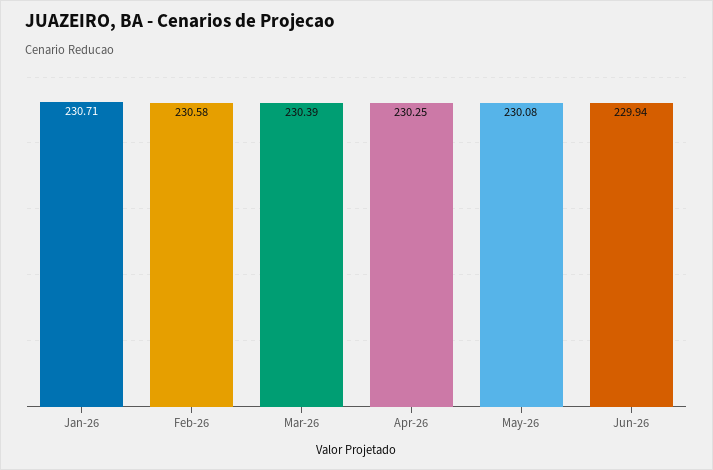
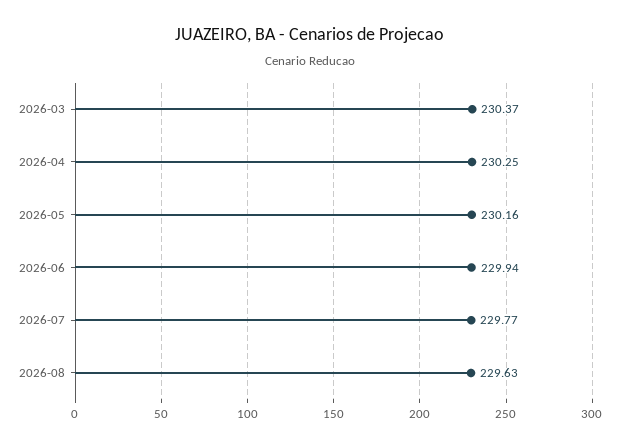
Jan-26: 230.71 -> none
Feb-26: 230.58 -> none
Mar-26: 230.39 -> 230.37
May-26: 230.08 -> 230.16
2026-07: none -> 229.77
2026-08: none -> 229.63

